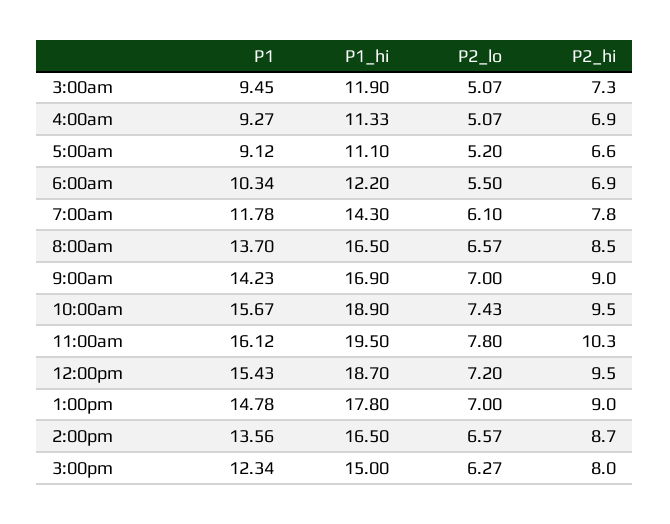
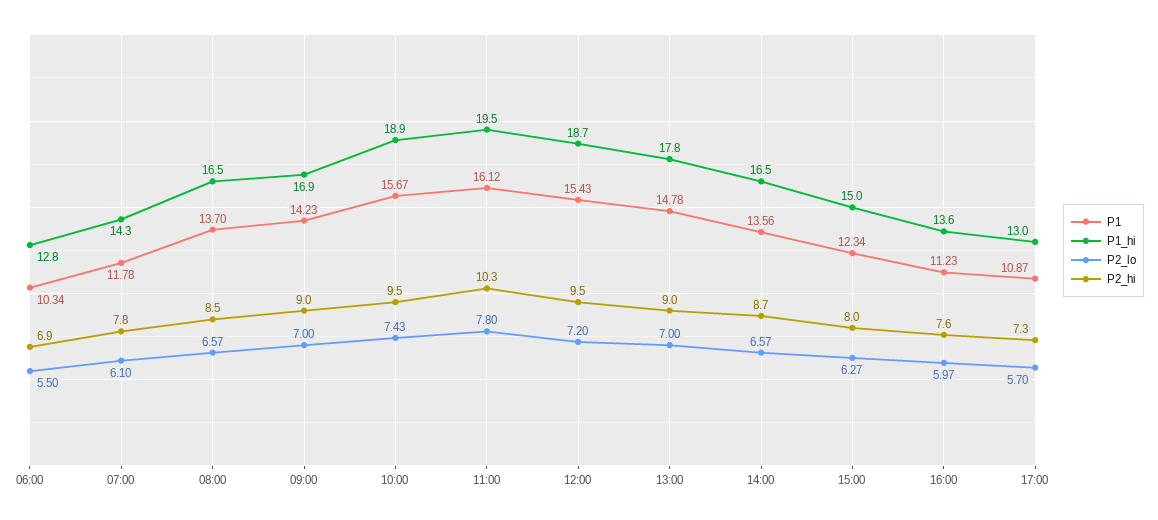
P1, 3:00am: 9.45 -> none
P1_hi, 3:00am: 11.9 -> none
P2_lo, 3:00am: 5.07 -> none
P2_hi, 3:00am: 7.3 -> none
P1, 4:00am: 9.27 -> none
P1_hi, 4:00am: 11.33 -> none
P2_lo, 4:00am: 5.07 -> none
P2_hi, 4:00am: 6.9 -> none
P1, 5:00am: 9.12 -> none
P1_hi, 5:00am: 11.1 -> none
P2_lo, 5:00am: 5.2 -> none
P2_hi, 5:00am: 6.6 -> none
P1_hi, 6:00am: 12.2 -> 12.8
P1, 16:00: none -> 11.23
P1_hi, 16:00: none -> 13.6
P2_lo, 16:00: none -> 5.97
P2_hi, 16:00: none -> 7.6
P1, 17:00: none -> 10.87
P1_hi, 17:00: none -> 13
P2_lo, 17:00: none -> 5.7
P2_hi, 17:00: none -> 7.3

